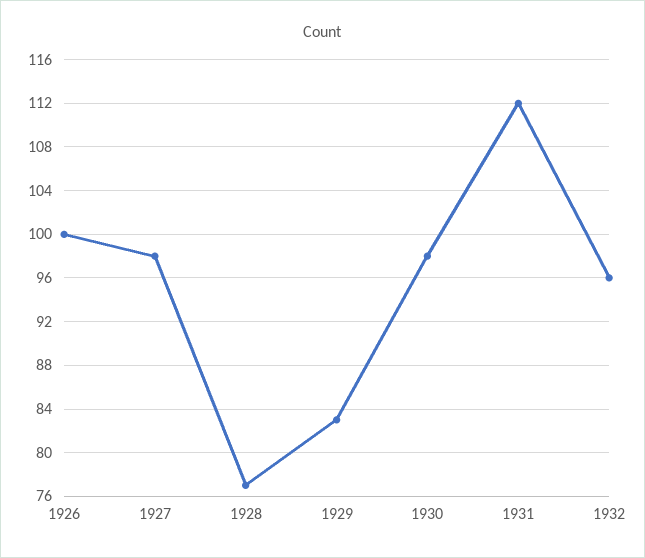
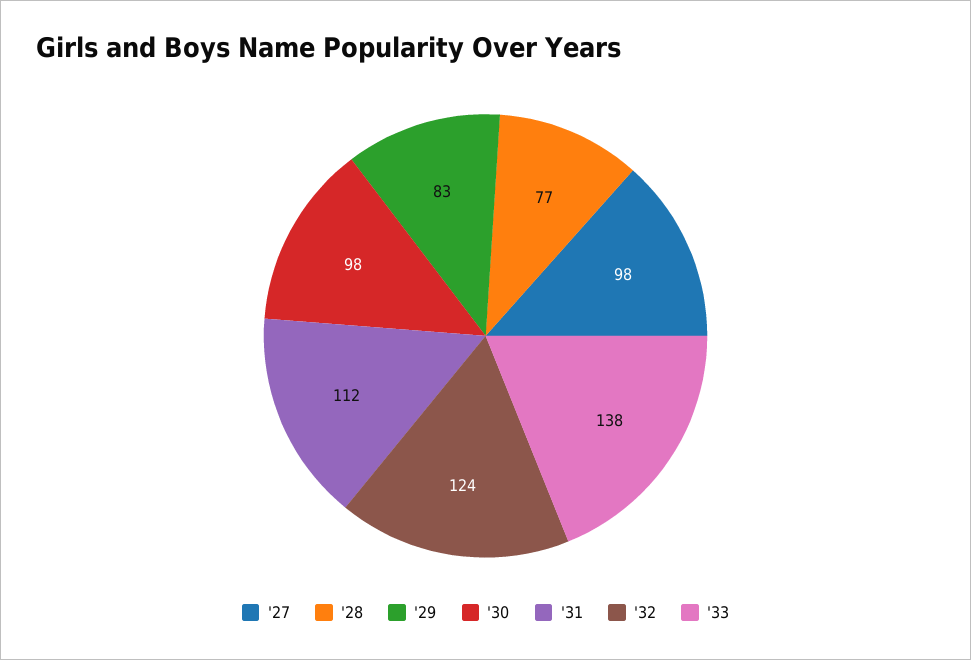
1926: 100 -> none
1932: 96 -> 124
'33: none -> 138

